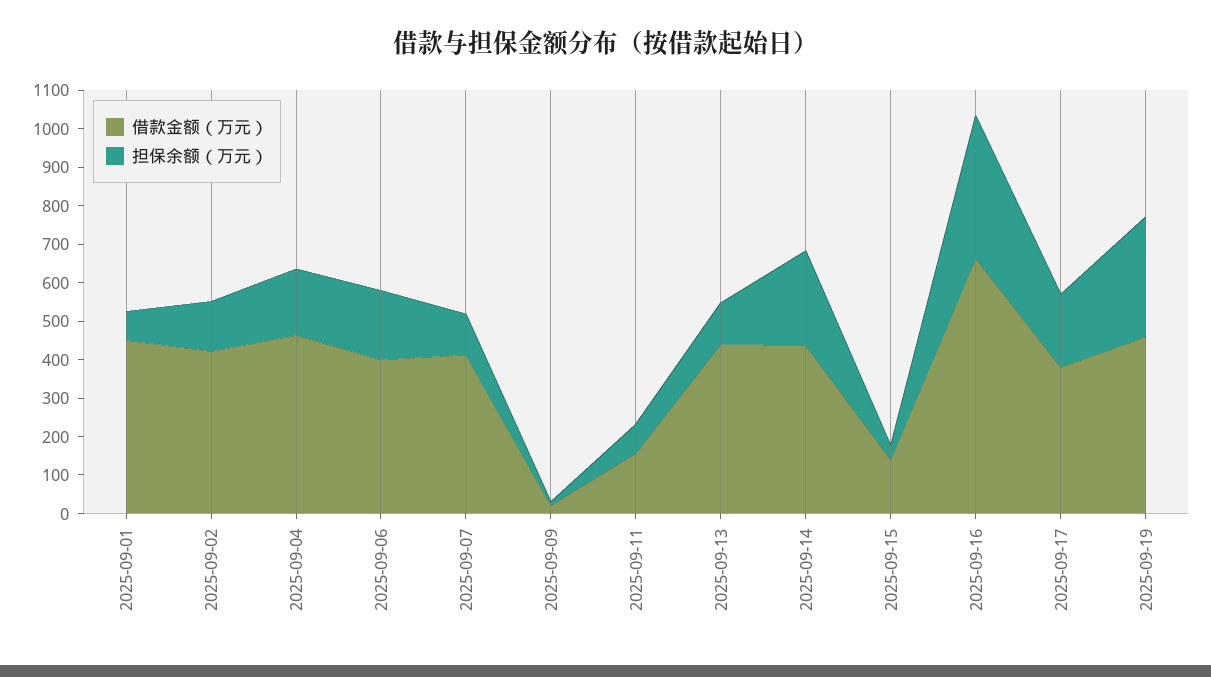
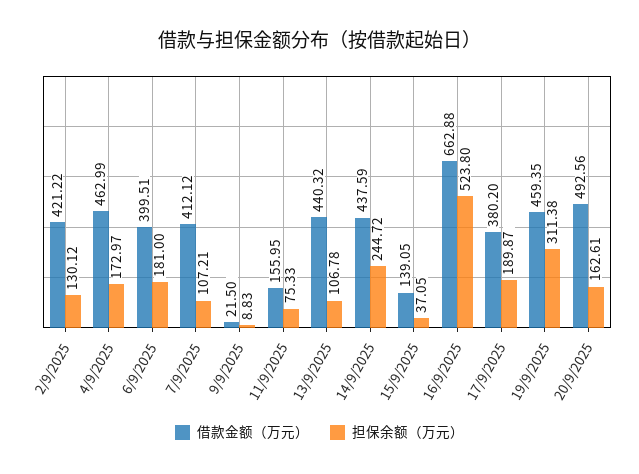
借款金额（万元）, 2025-09-01: 450 -> none
担保余额（万元）, 2025-09-01: 75 -> none
担保余额（万元）, 2025-09-16: 375 -> 523.8
借款金额（万元）, 20/9/2025: none -> 492.56
担保余额（万元）, 20/9/2025: none -> 162.61

